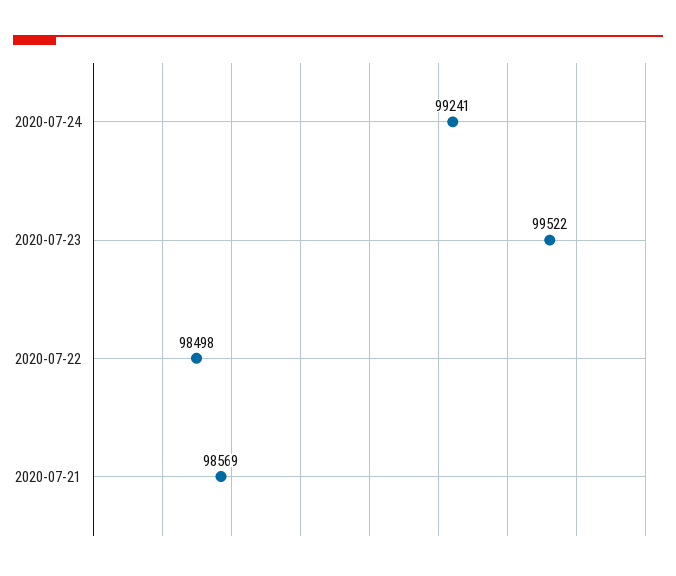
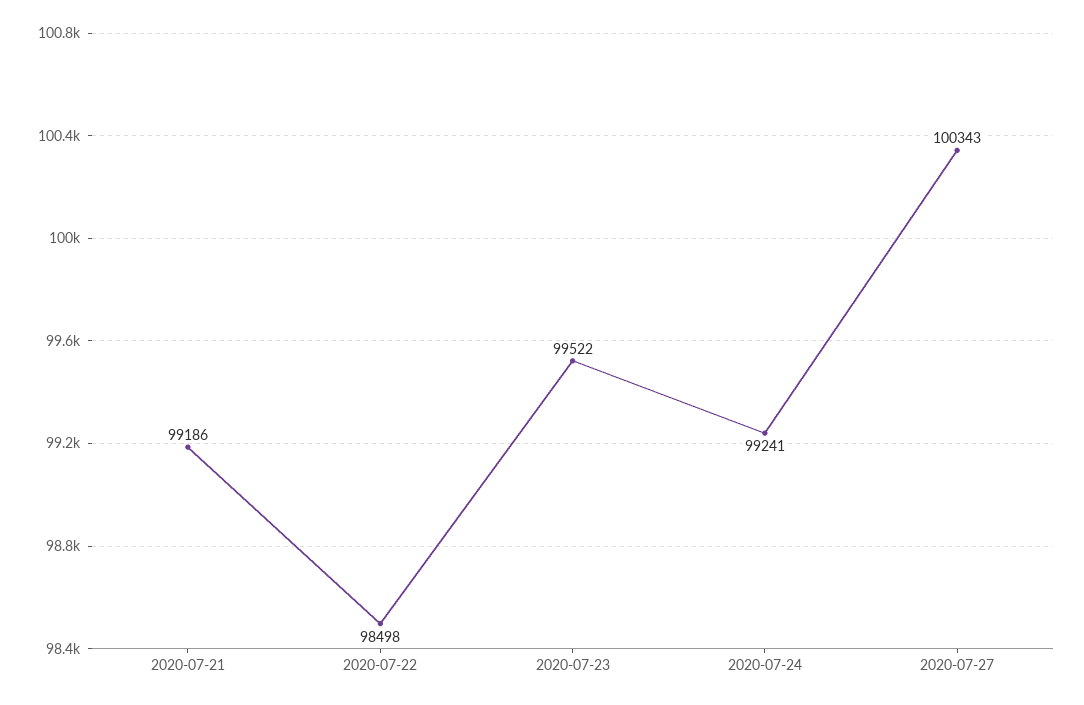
2020-07-21: 98569 -> 99186
2020-07-27: none -> 100343

